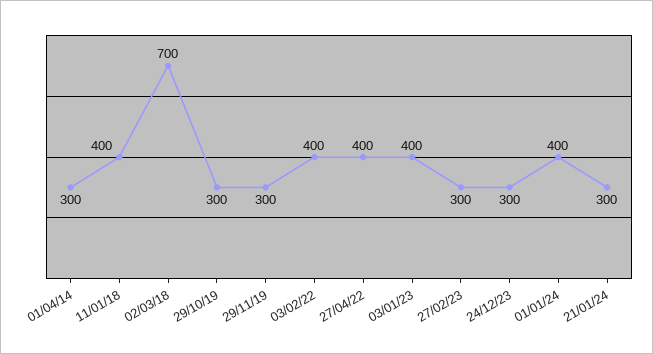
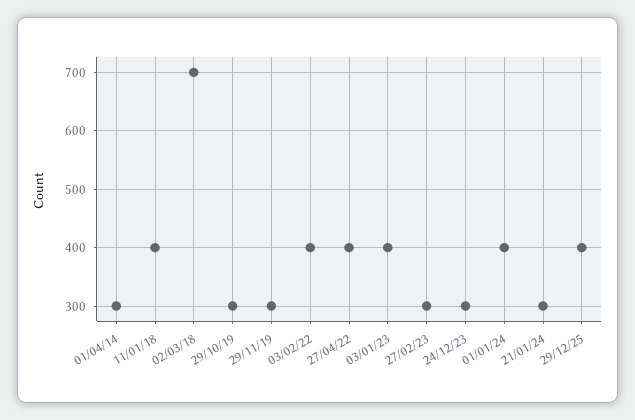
29/12/25: none -> 400

